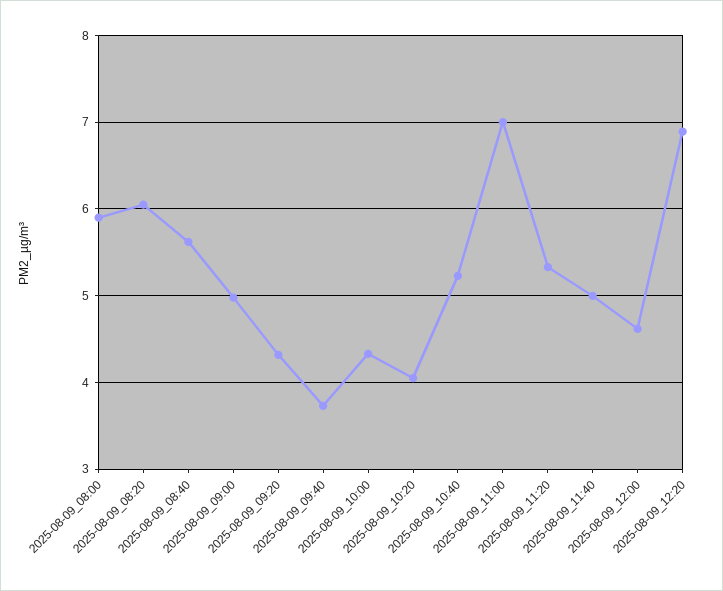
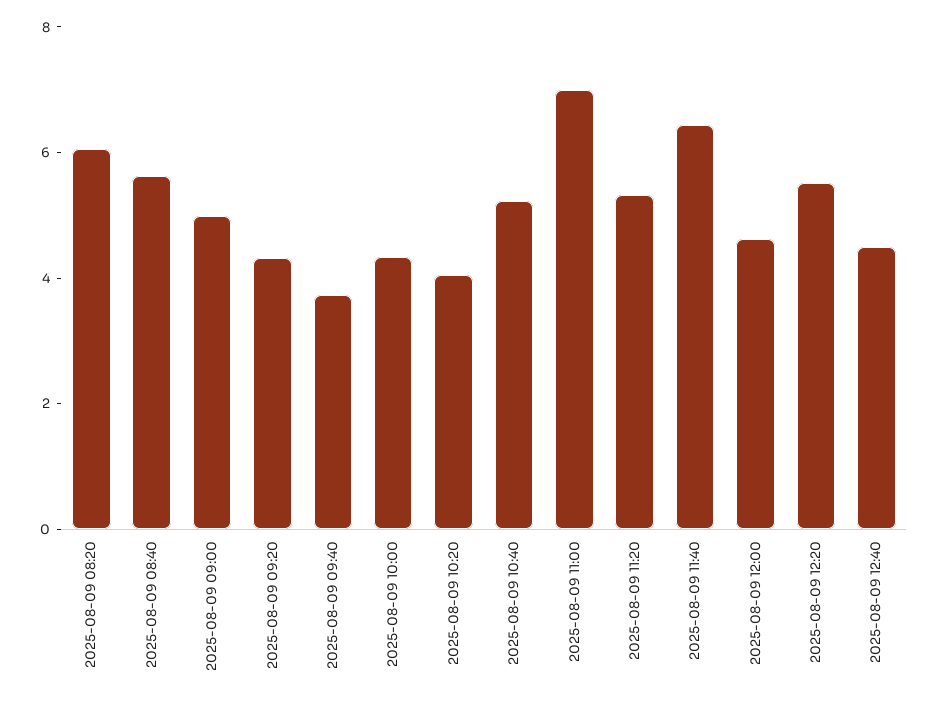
2025-08-09_08:00: 5.9 -> none
2025-08-09_11:40: 5 -> 6.5
2025-08-09_12:20: 6.9 -> 5.5
2025-08-09 12:40: none -> 4.5

